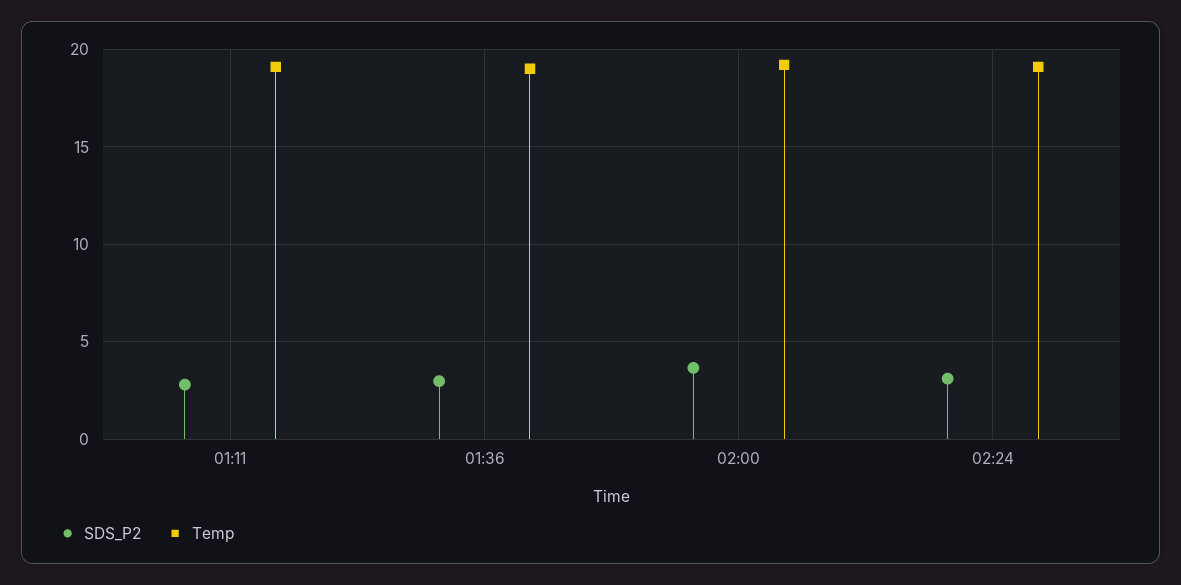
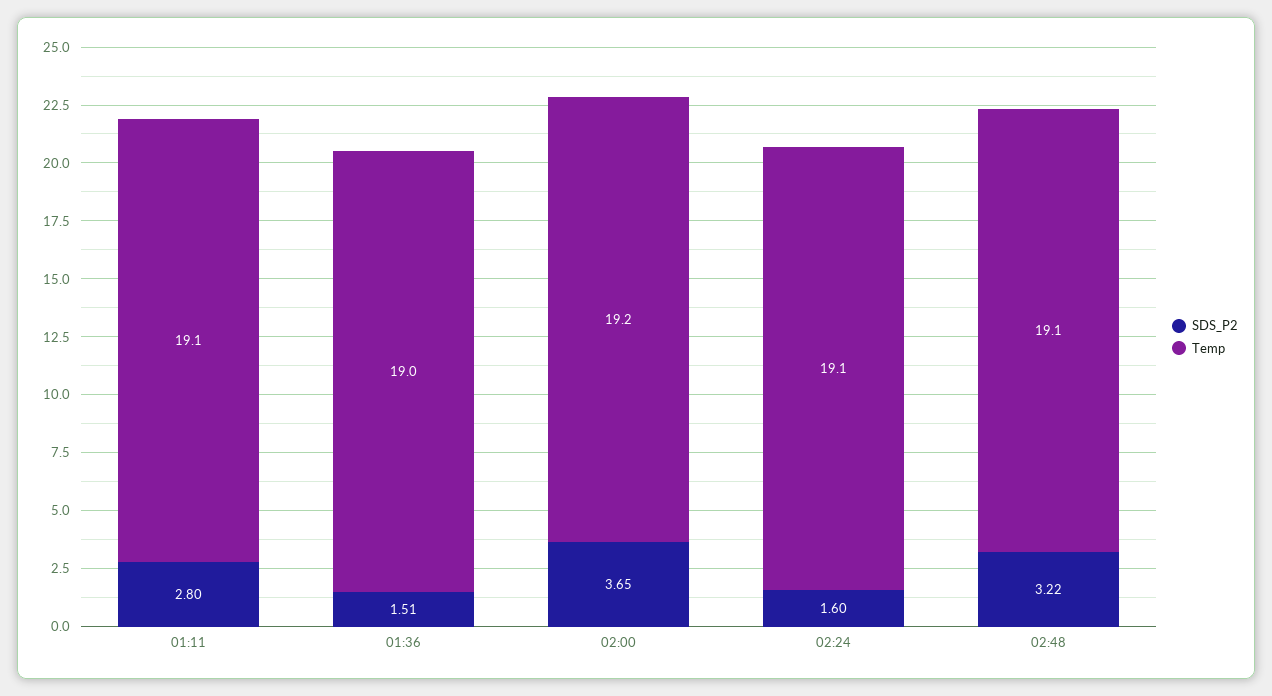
SDS_P2, 01:36: 3 -> 1.51
SDS_P2, 02:24: 3 -> 1.6
SDS_P2, 02:48: none -> 3.22
Temp, 02:48: none -> 19.1

